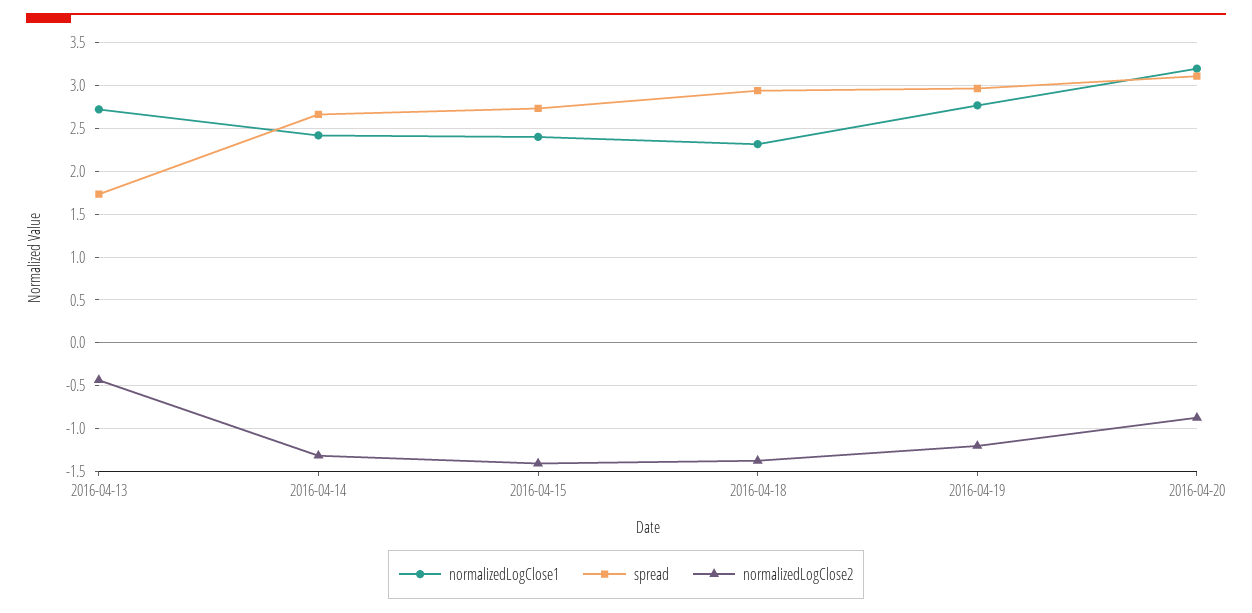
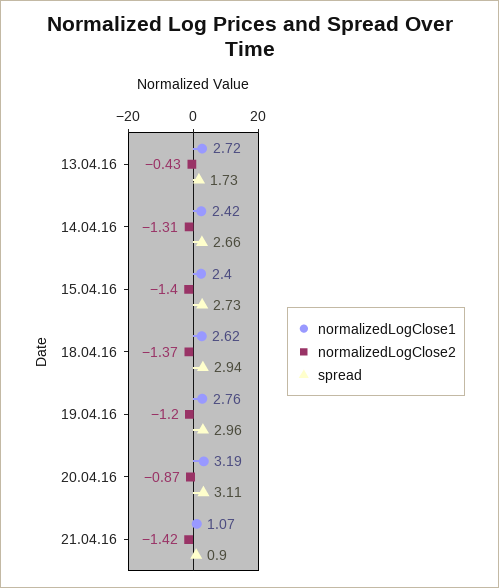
normalizedLogClose1, 2016-04-18: 2.3 -> 2.62
normalizedLogClose1, 21.04.16: none -> 1.07
normalizedLogClose2, 21.04.16: none -> -1.42
spread, 21.04.16: none -> 0.9

